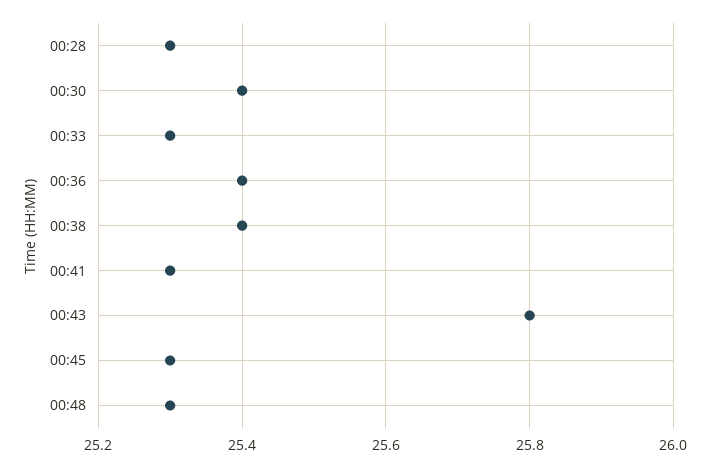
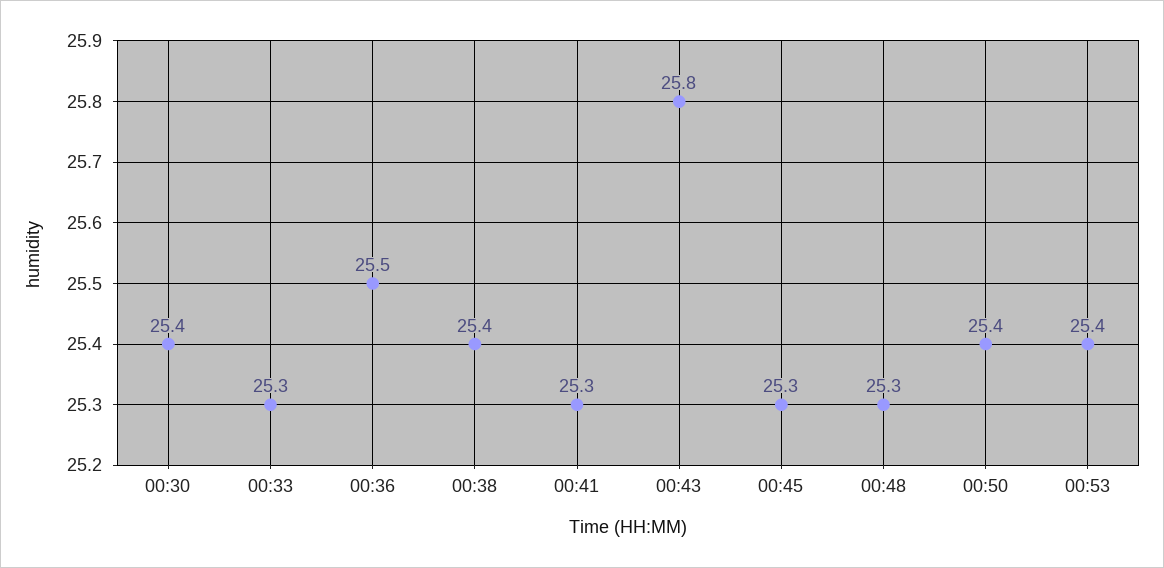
00:28: 25.3 -> none
00:36: 25.4 -> 25.5
00:50: none -> 25.4
00:53: none -> 25.4

